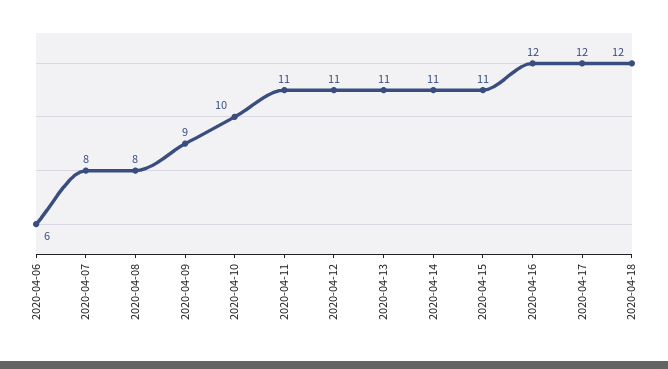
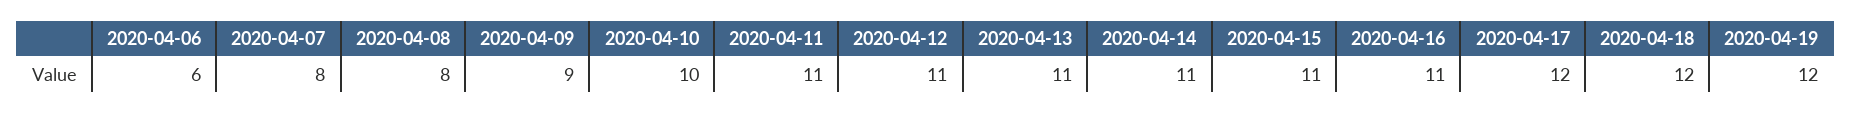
2020-04-16: 12 -> 11
2020-04-19: none -> 12

